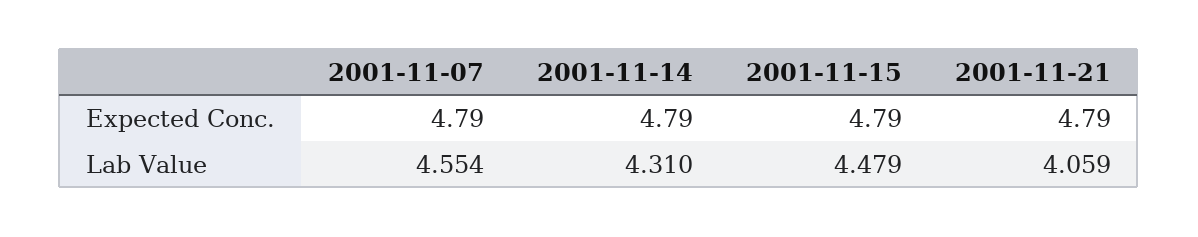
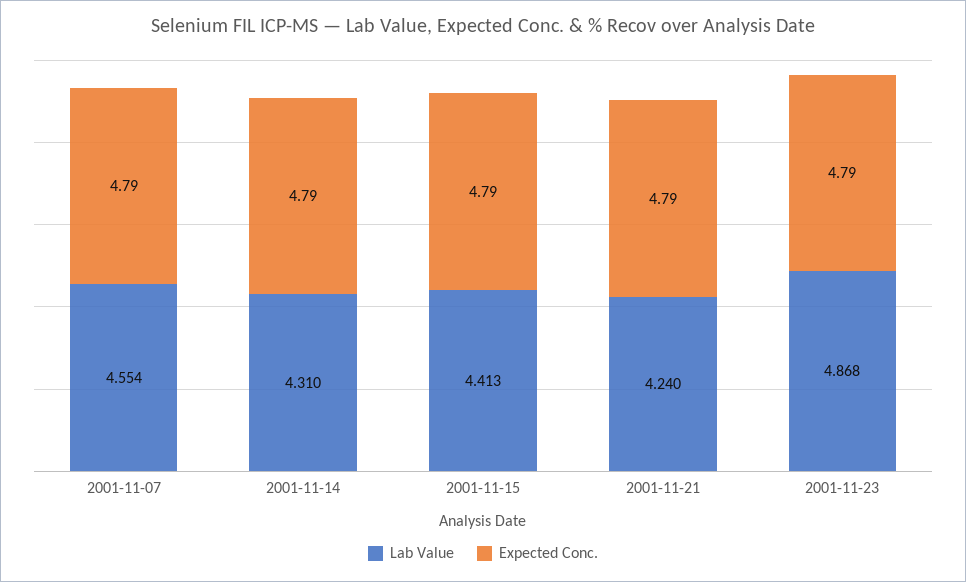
Lab Value, 2001-11-15: 4.479 -> 4.413
Lab Value, 2001-11-21: 4.059 -> 4.24
Lab Value, 2001-11-23: none -> 4.868
Expected Conc., 2001-11-23: none -> 4.79

